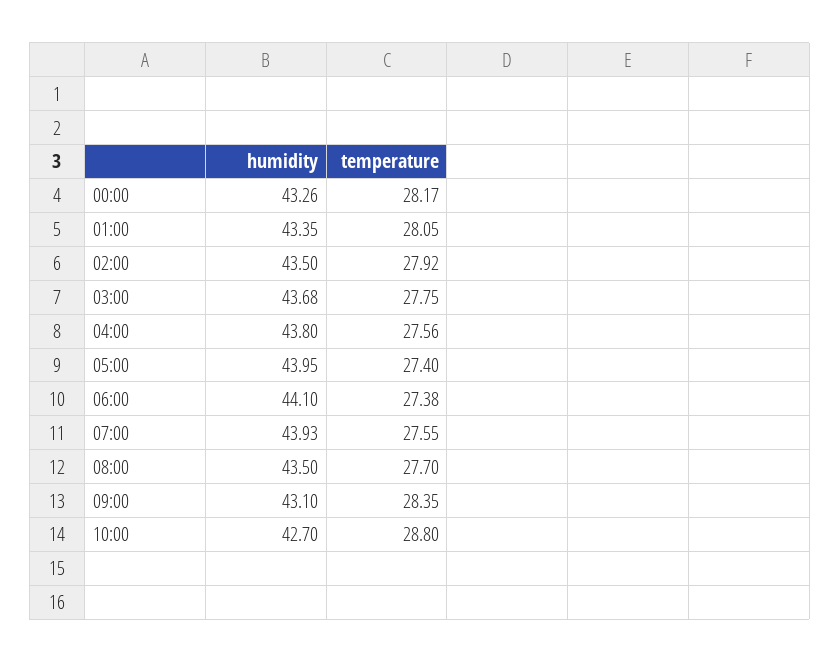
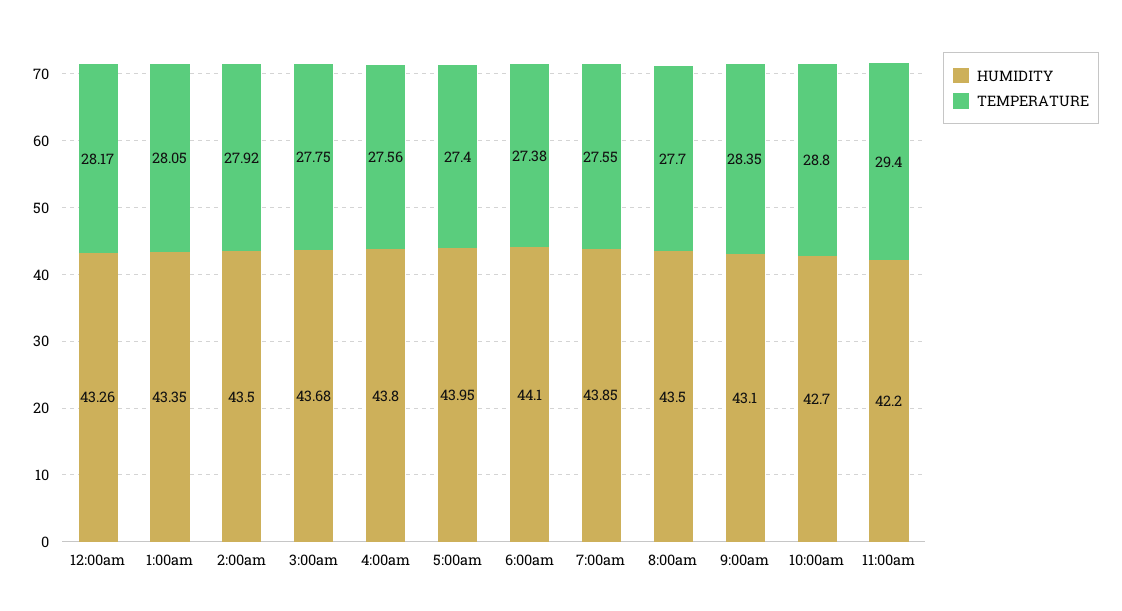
humidity, 07:00: 43.93 -> 43.85
humidity, 11:00am: none -> 42.2
temperature, 11:00am: none -> 29.4

